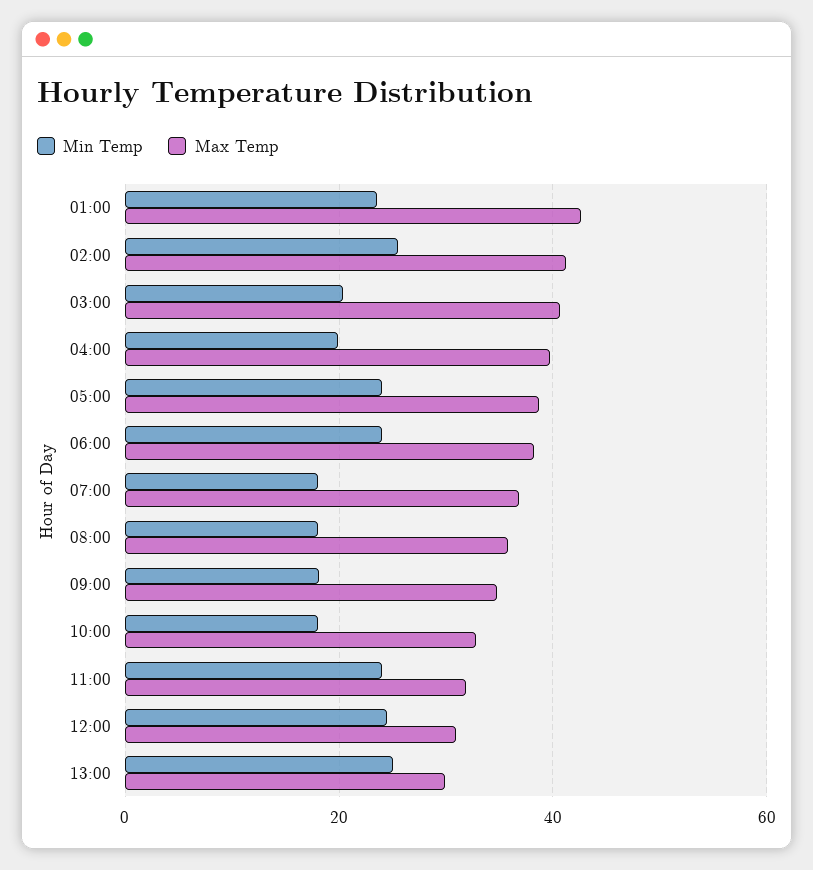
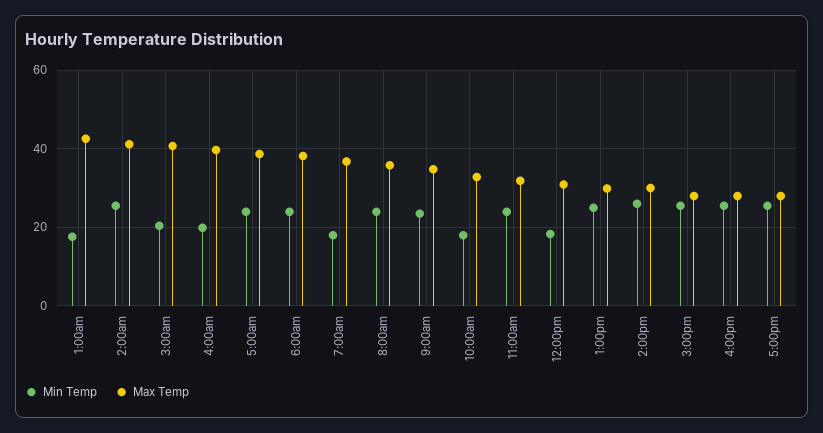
Min Temp, 01:00: 24 -> 18
Min Temp, 08:00: 18 -> 24
Min Temp, 09:00: 18 -> 24
Min Temp, 12:00: 24 -> 18
Min Temp, 2:00pm: none -> 26
Max Temp, 2:00pm: none -> 30
Min Temp, 3:00pm: none -> 26
Max Temp, 3:00pm: none -> 28
Min Temp, 4:00pm: none -> 26
Max Temp, 4:00pm: none -> 28
Min Temp, 5:00pm: none -> 26
Max Temp, 5:00pm: none -> 28

